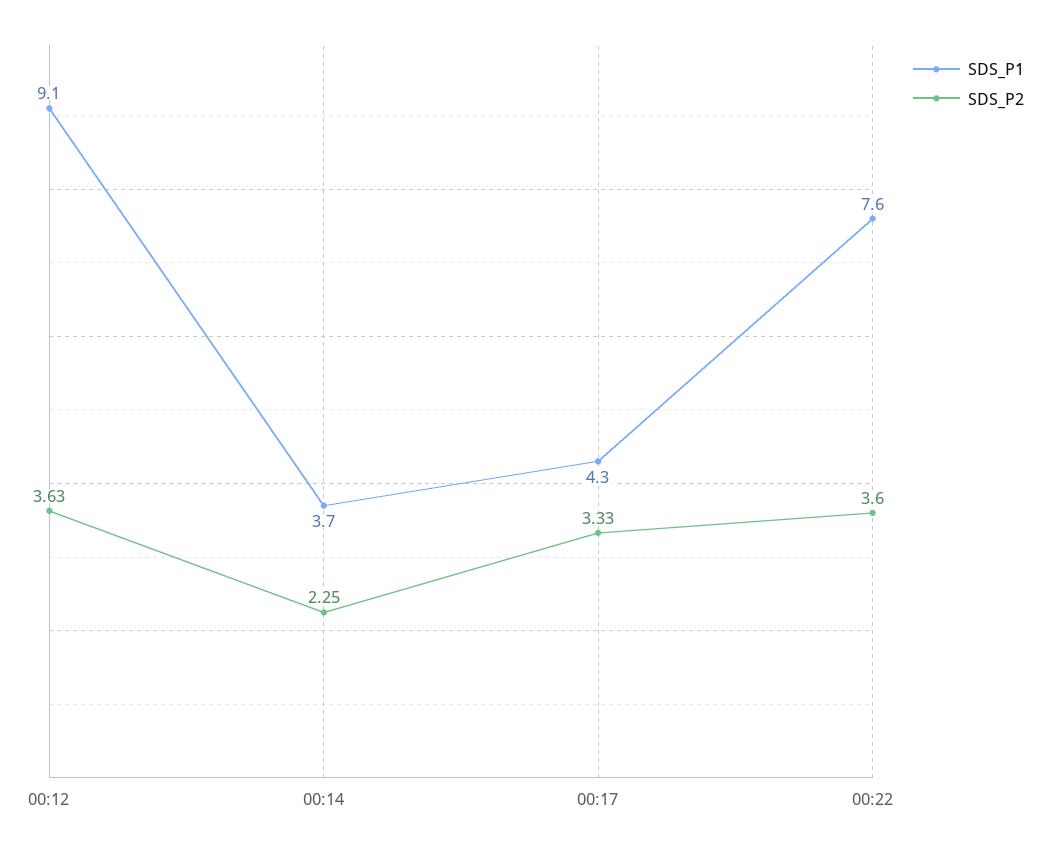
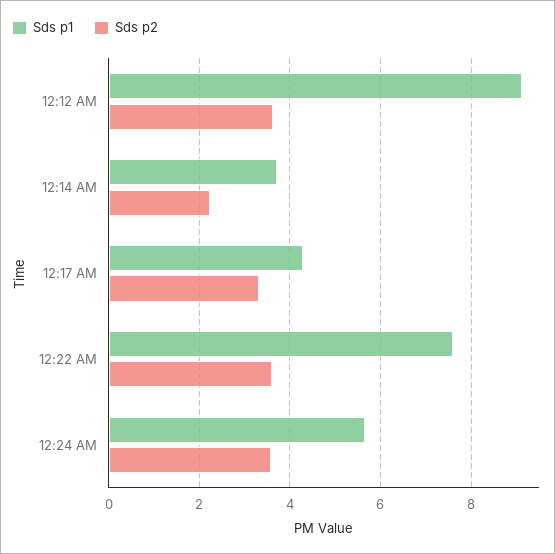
SDS_P1, 12:24 AM: none -> 5.6
SDS_P2, 12:24 AM: none -> 3.6

